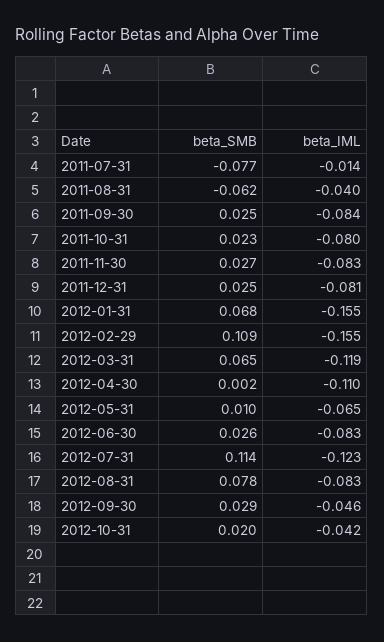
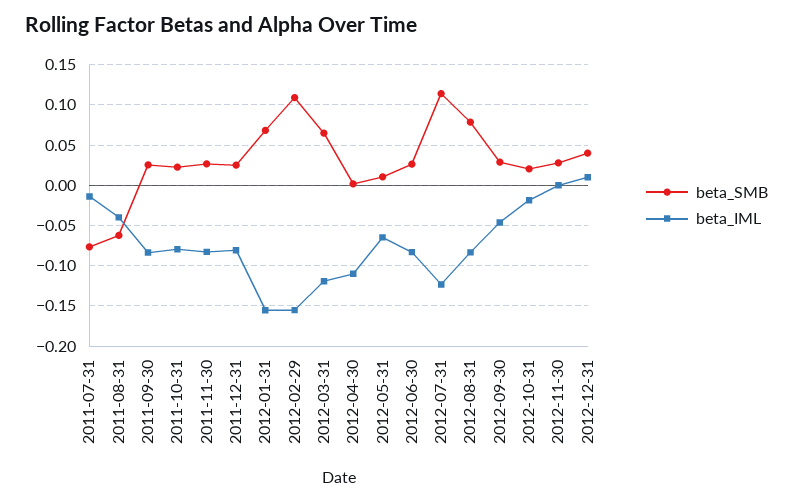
beta_IML, 2012-10-31: -0.042 -> -0.02
beta_SMB, 2012-11-30: none -> 0.03
beta_IML, 2012-11-30: none -> 0
beta_SMB, 2012-12-31: none -> 0.04
beta_IML, 2012-12-31: none -> 0.01

